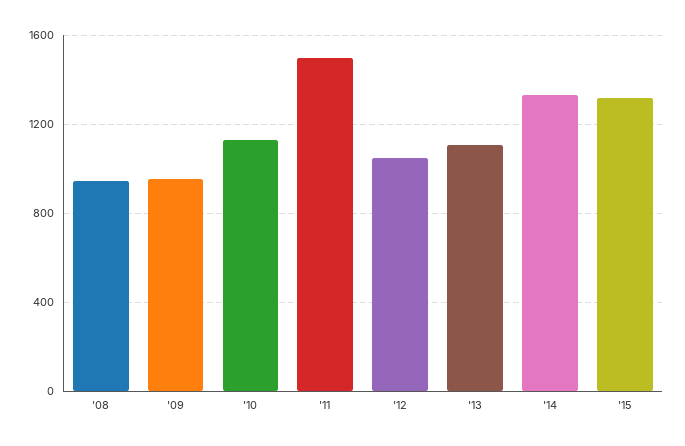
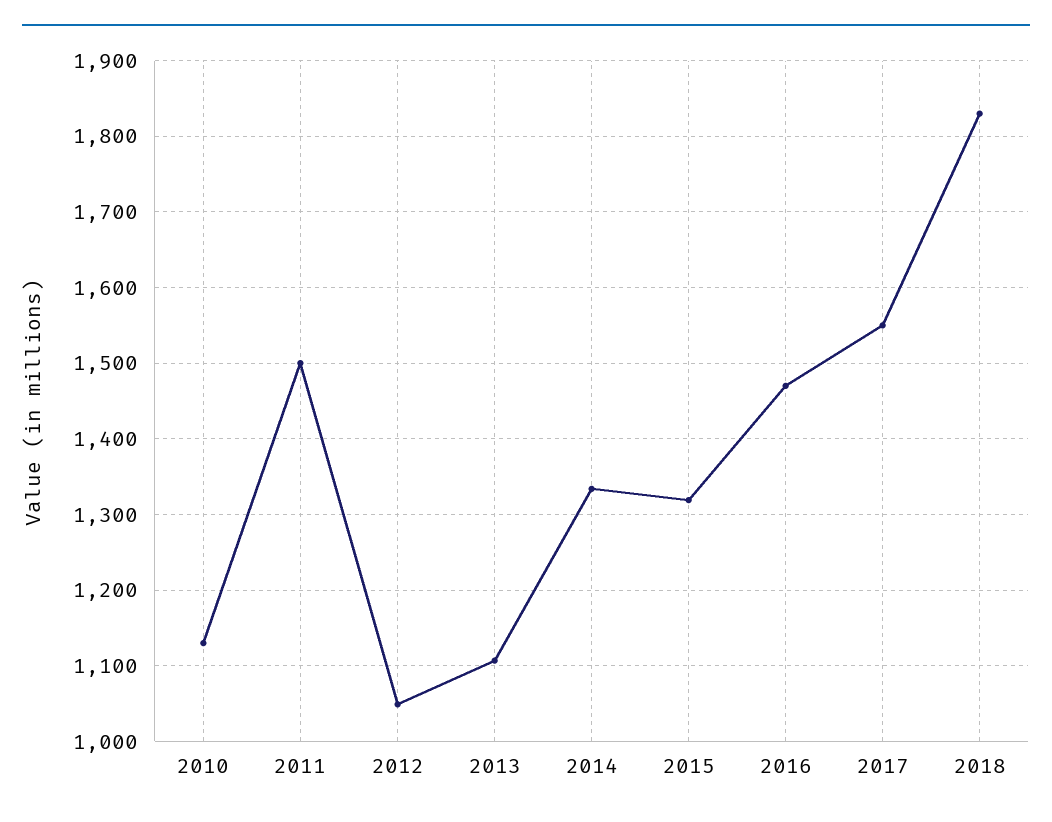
'08: 950 -> none
'09: 950 -> none
2016: none -> 1470
2017: none -> 1550
2018: none -> 1830

